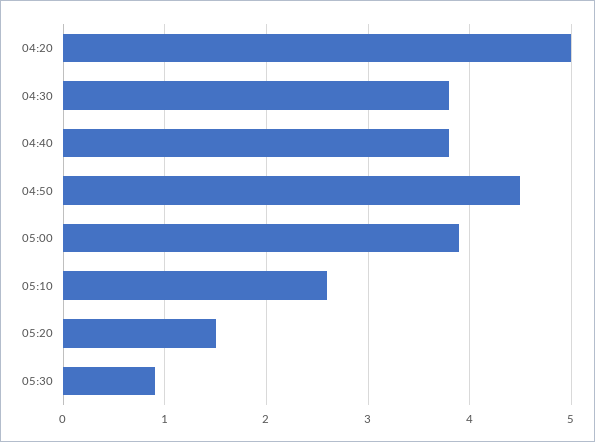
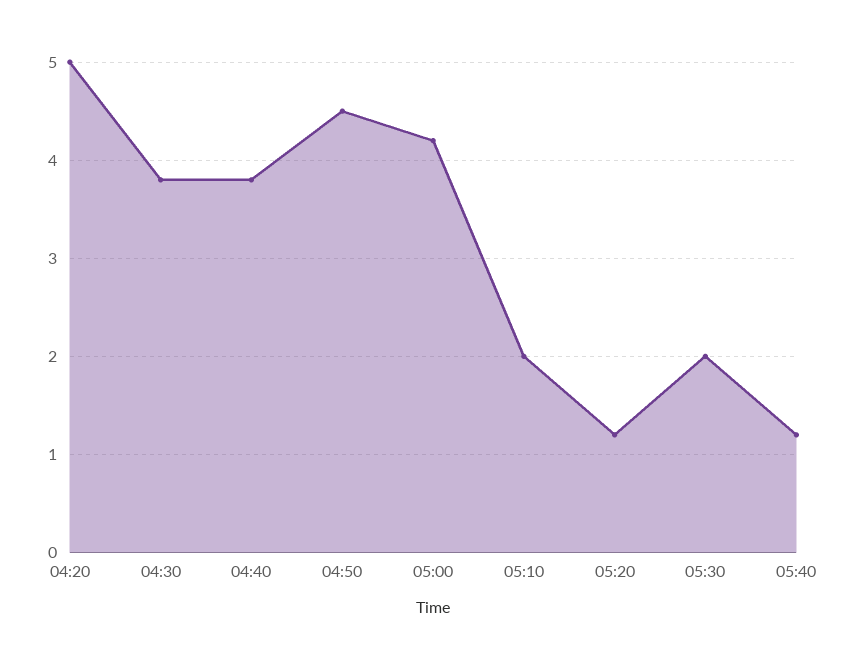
05:00: 3.9 -> 4.2
05:10: 2.6 -> 2
05:20: 1.5 -> 1.2
05:30: 0.9 -> 2
05:40: none -> 1.2

